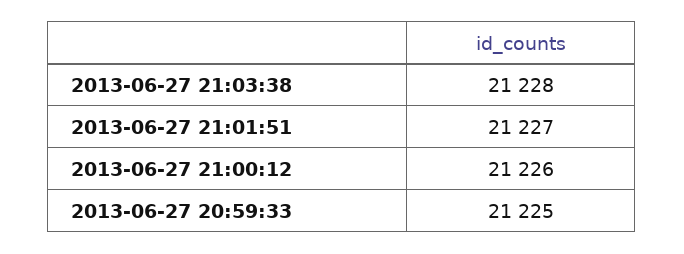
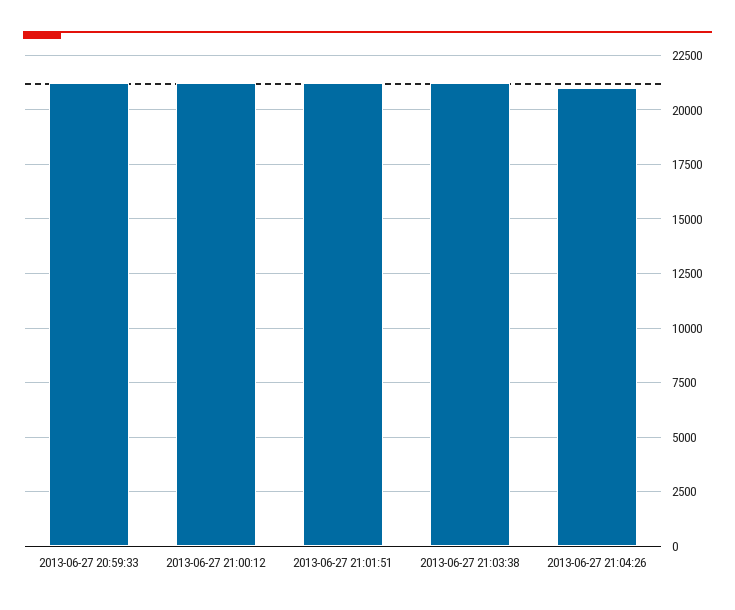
2013-06-27 21:04:26: none -> 21000

